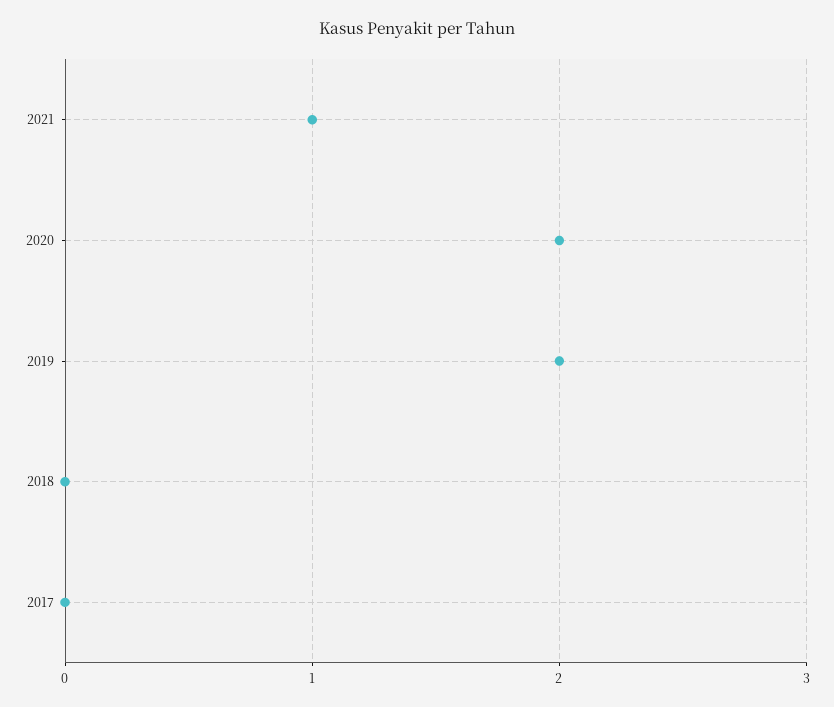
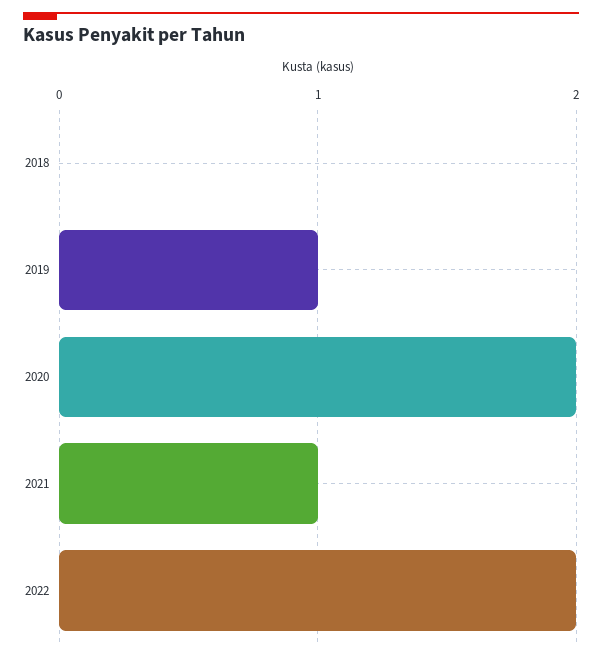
2019: 2 -> 1
2017: 0 -> none
2022: none -> 2

